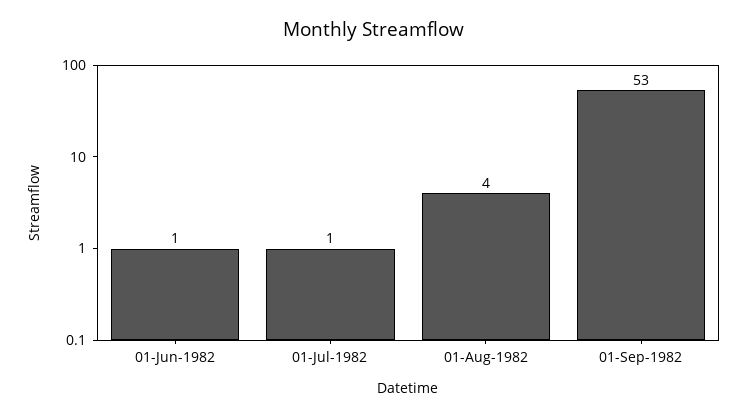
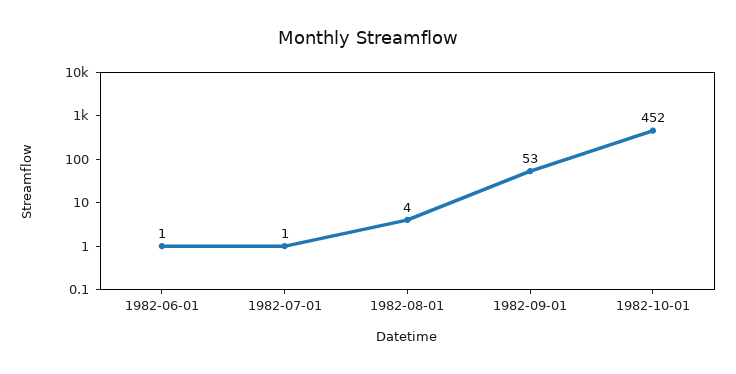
1982-10-01: none -> 452

